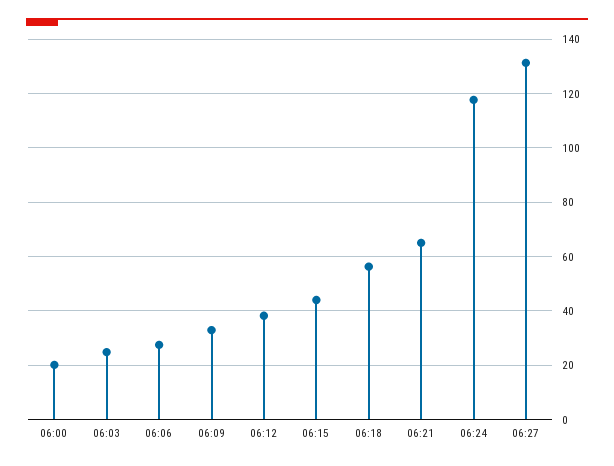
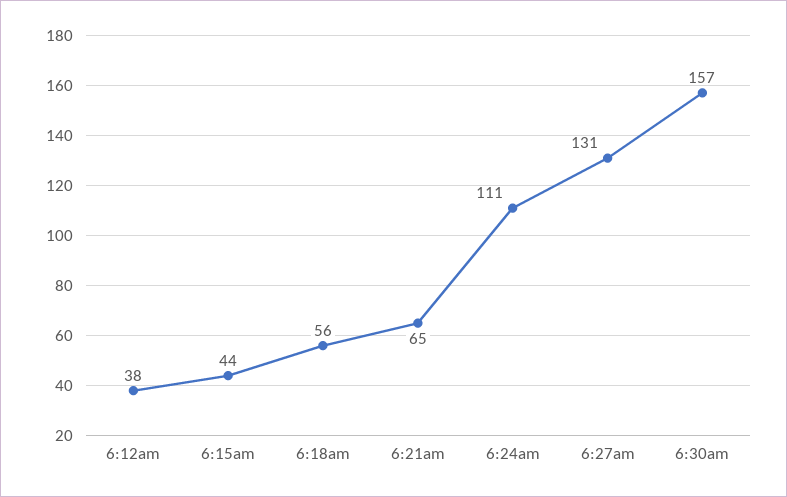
06:00: 20 -> none
06:03: 25 -> none
06:06: 27.5 -> none
06:09: 32.5 -> none
06:24: 117.5 -> 111
6:30am: none -> 157

